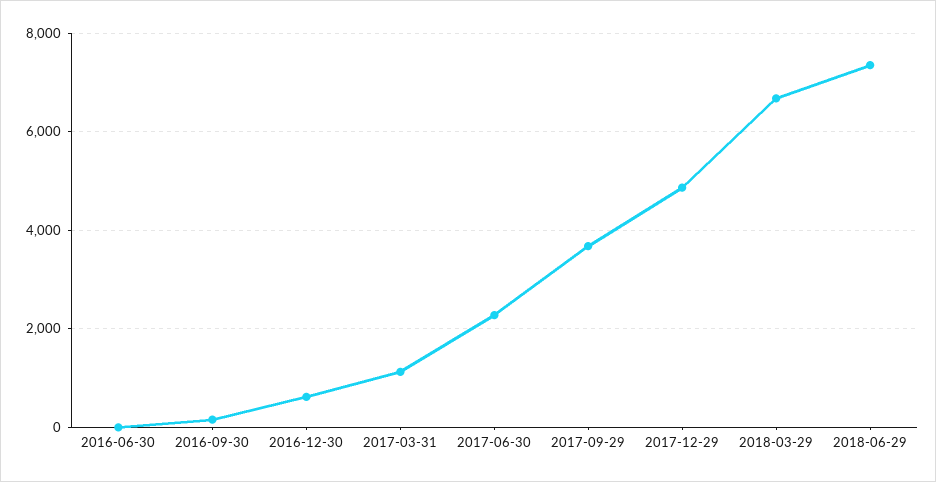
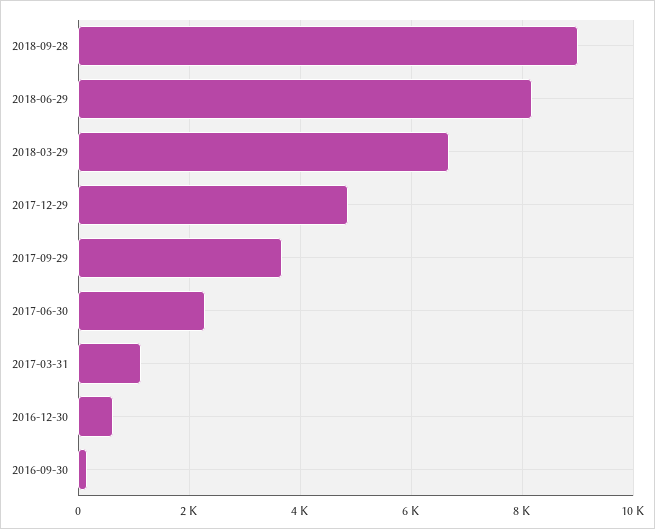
2016-06-30: 0 -> none
2018-06-29: 7400 -> 8200
2018-09-28: none -> 9000

